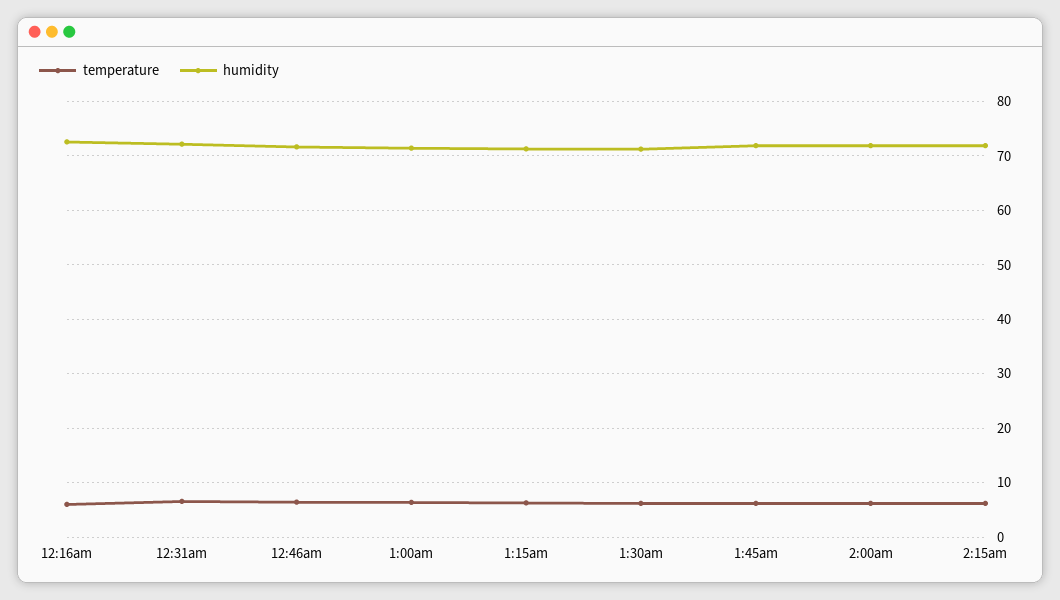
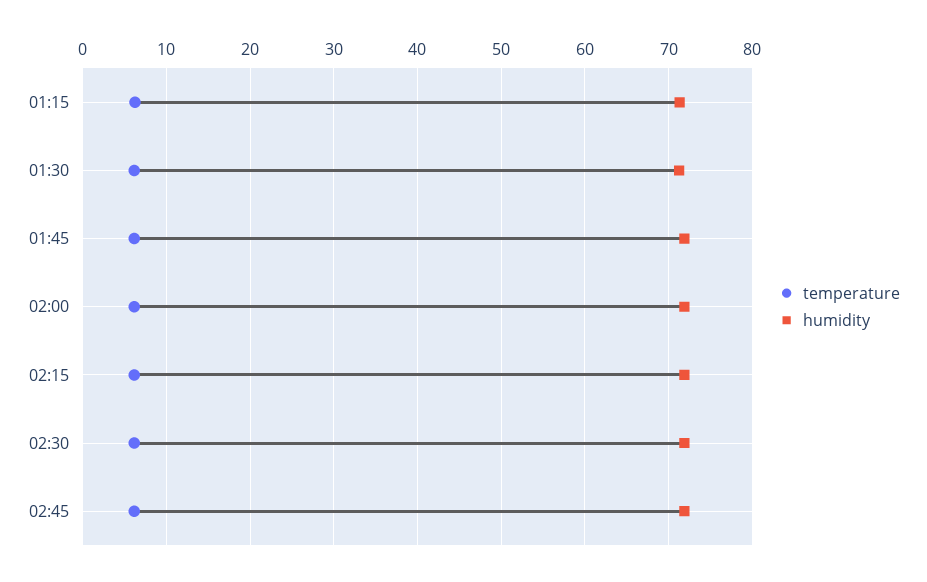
temperature, 12:16am: 6 -> none
humidity, 12:16am: 72 -> none
temperature, 12:31am: 6 -> none
humidity, 12:31am: 72 -> none
temperature, 12:46am: 6 -> none
humidity, 12:46am: 72 -> none
temperature, 1:00am: 6 -> none
humidity, 1:00am: 72 -> none
temperature, 02:30: none -> 6
humidity, 02:30: none -> 72
temperature, 02:45: none -> 6
humidity, 02:45: none -> 72

